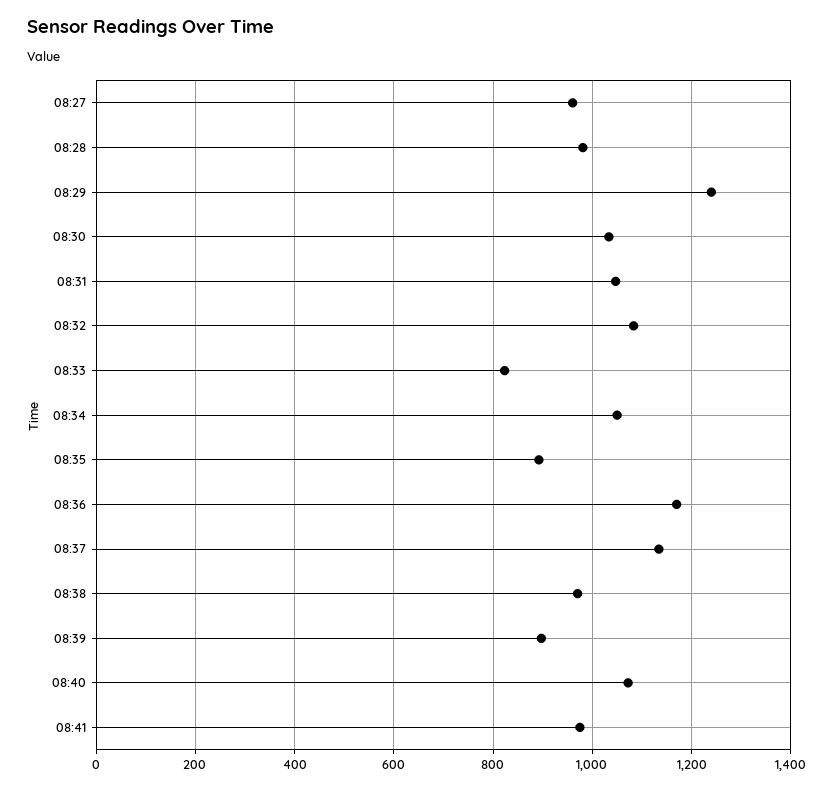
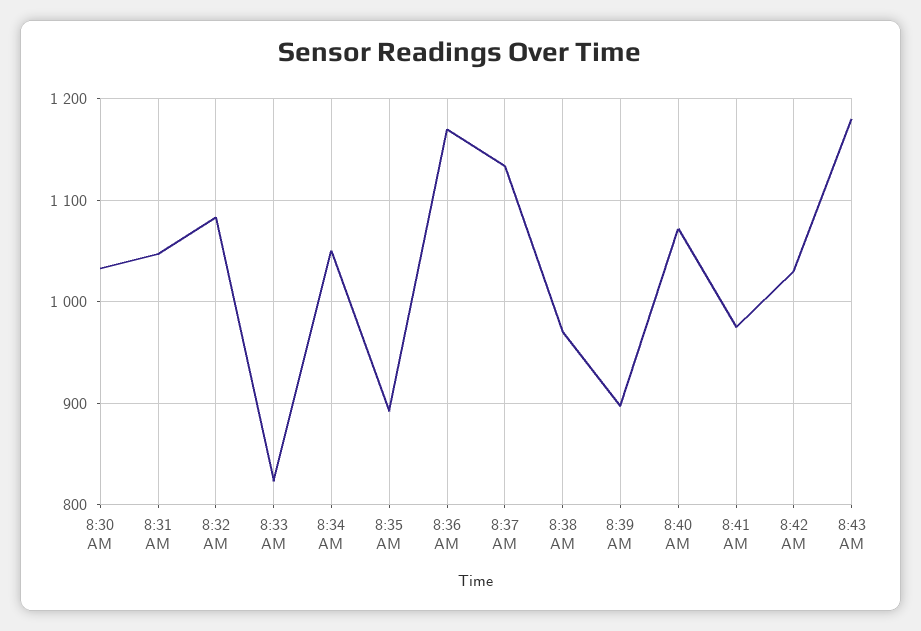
08:27: 960 -> none
08:28: 980 -> none
08:29: 1240 -> none
8:42 AM: none -> 1030
8:43 AM: none -> 1180

